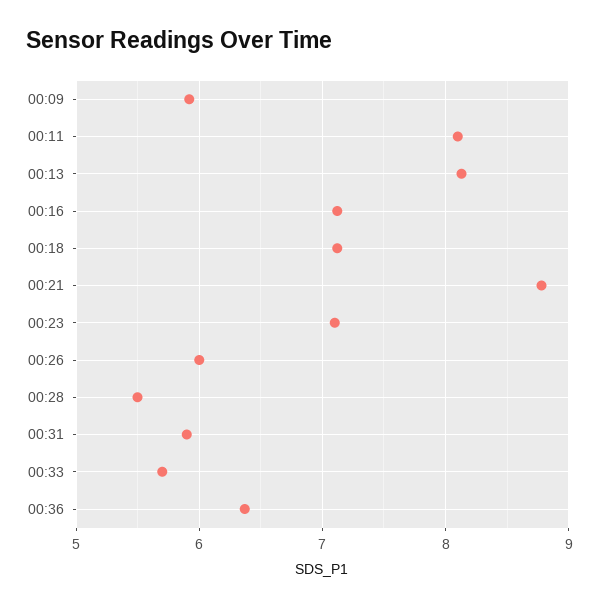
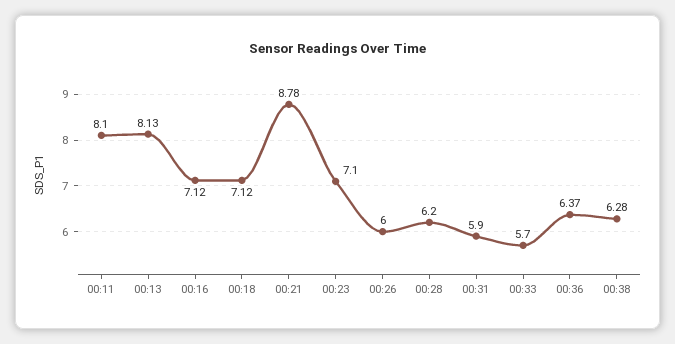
00:09: 5.9 -> none
00:28: 5.5 -> 6.2
00:38: none -> 6.28

